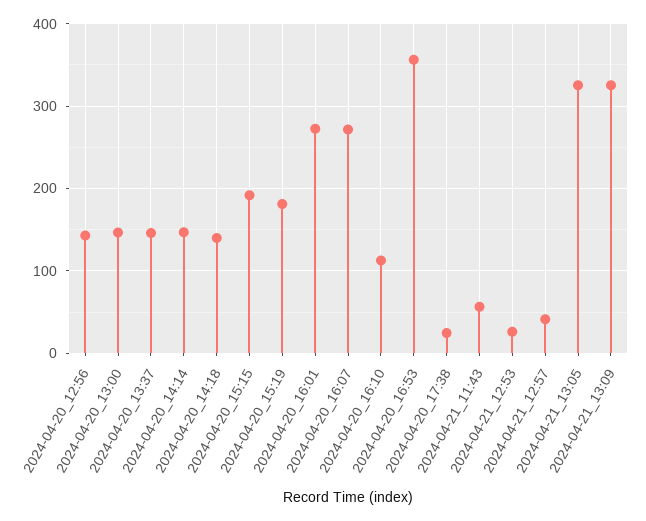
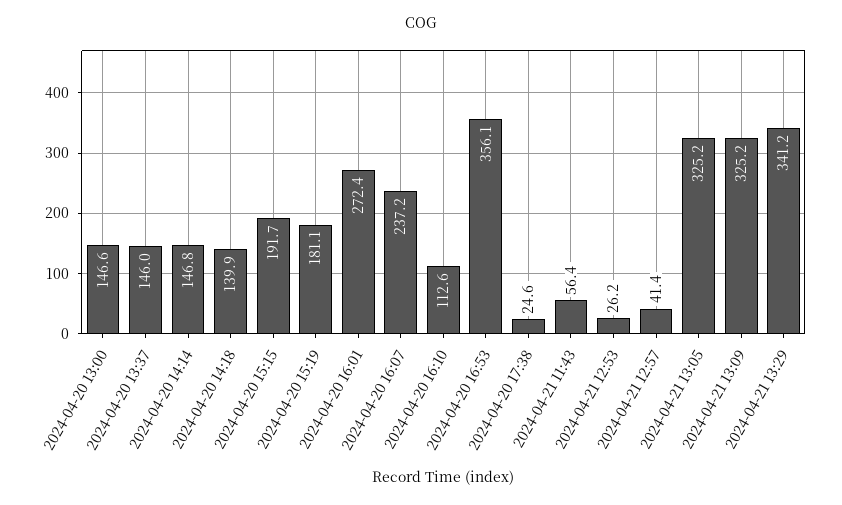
2024-04-20_12:56: 140 -> none
2024-04-20_16:07: 270 -> 237.2
2024-04-21 13:29: none -> 341.2

